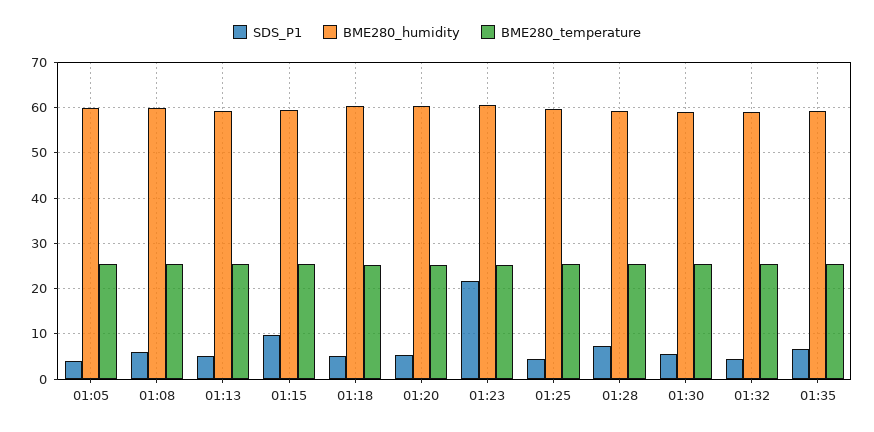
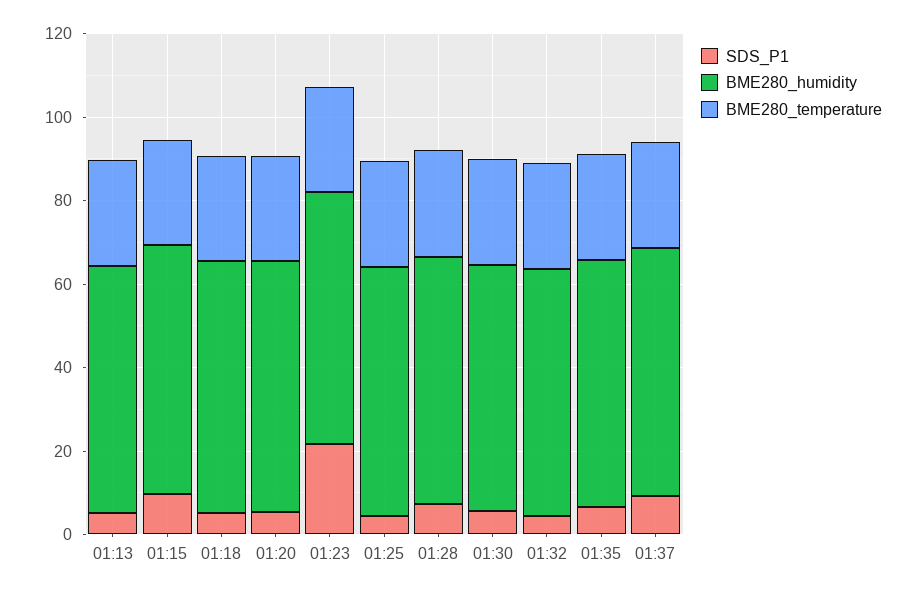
SDS_P1, 01:05: 4 -> none
BME280_humidity, 01:05: 60 -> none
BME280_temperature, 01:05: 26 -> none
SDS_P1, 01:08: 6 -> none
BME280_humidity, 01:08: 60 -> none
BME280_temperature, 01:08: 26 -> none
SDS_P1, 01:37: none -> 10
BME280_humidity, 01:37: none -> 60
BME280_temperature, 01:37: none -> 25

